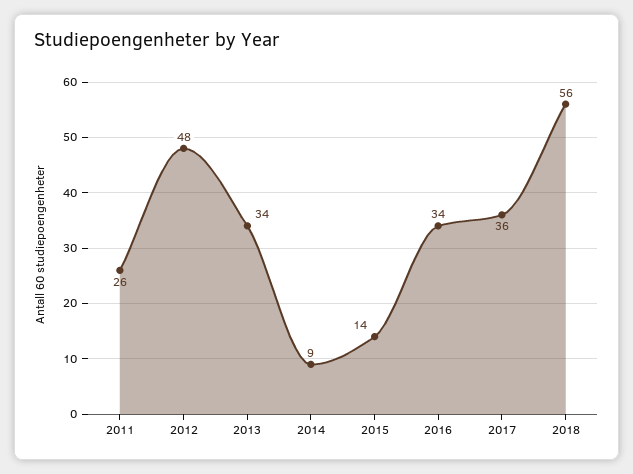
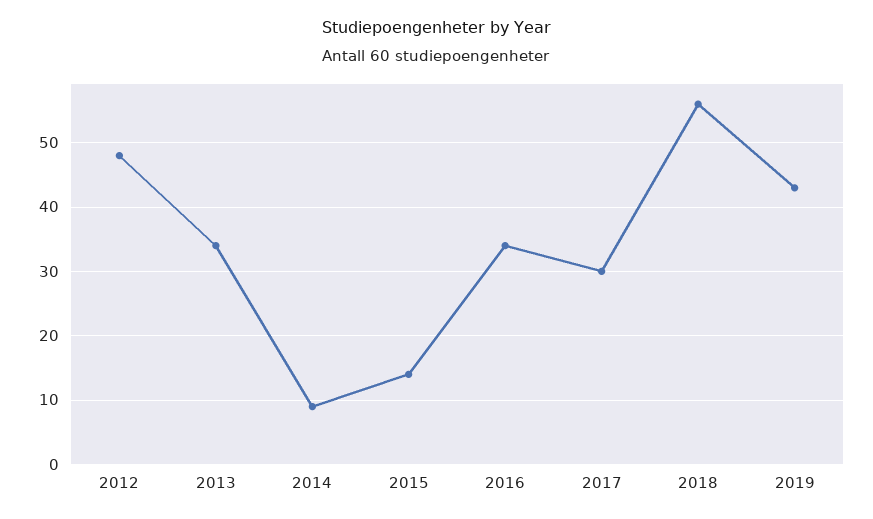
2011: 26 -> none
2017: 36 -> 30
2019: none -> 43

